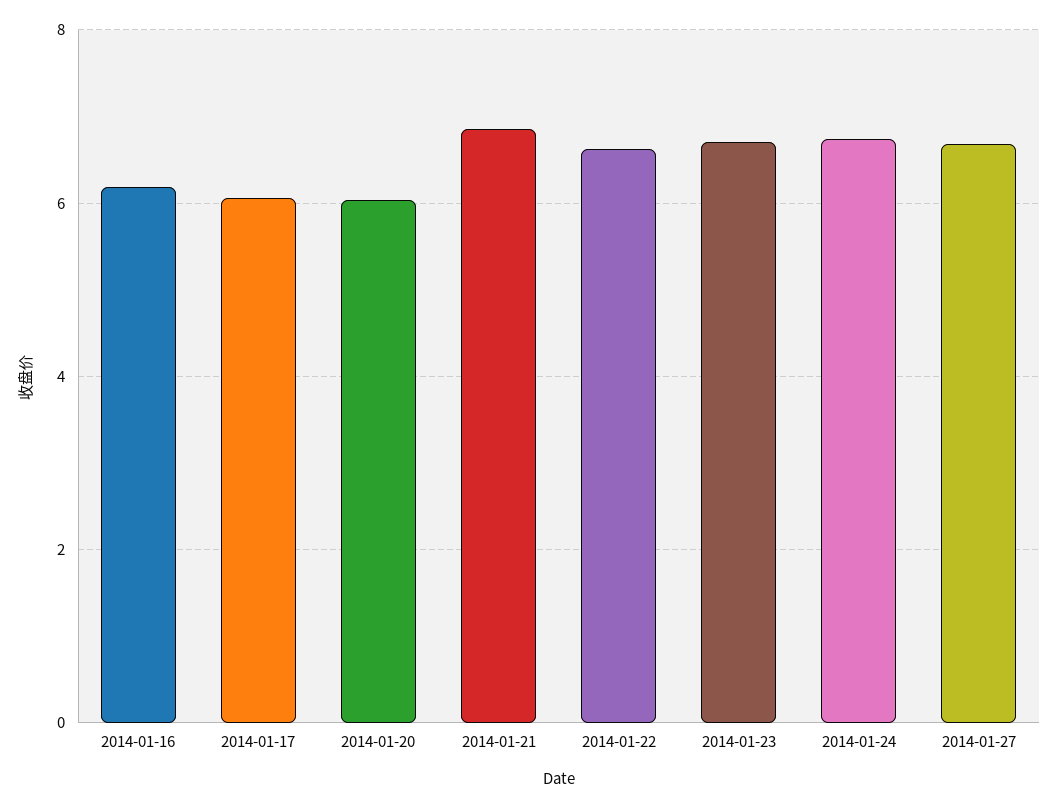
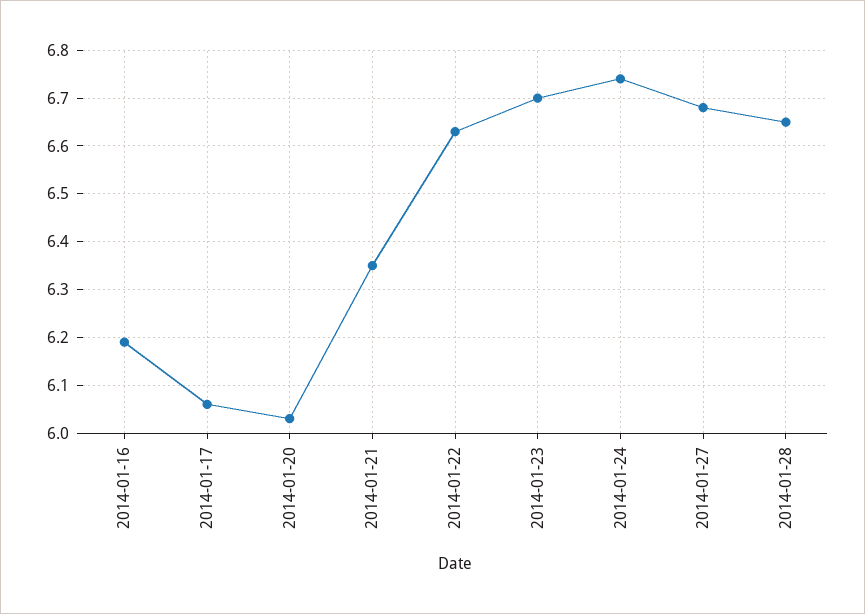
2014-01-21: 6.8 -> 6.35
2014-01-28: none -> 6.65

